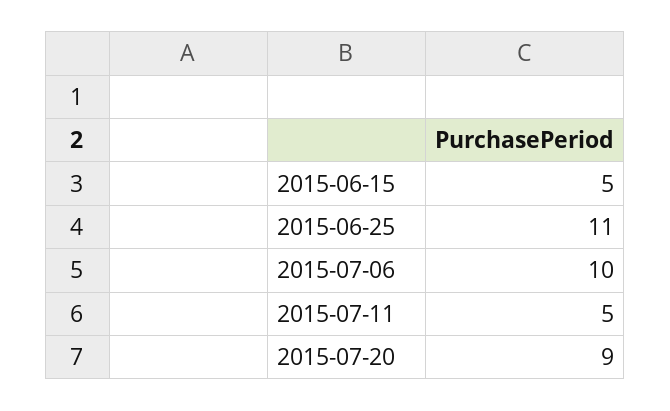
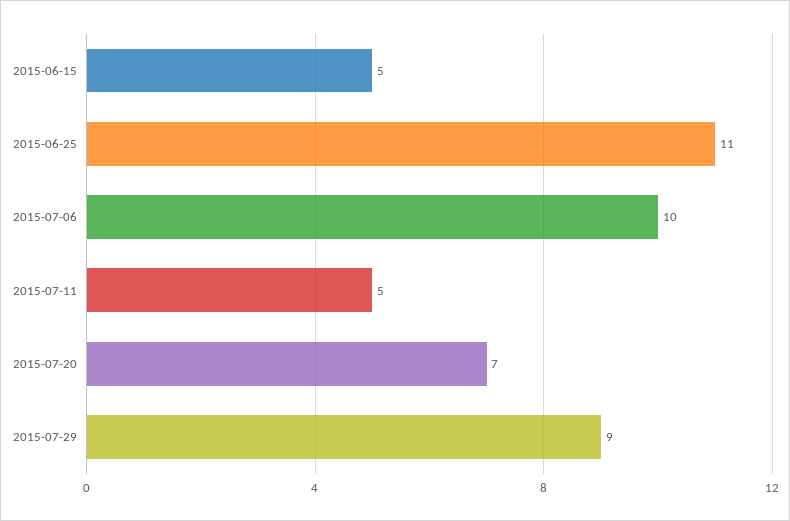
2015-07-20: 9 -> 7
2015-07-29: none -> 9

